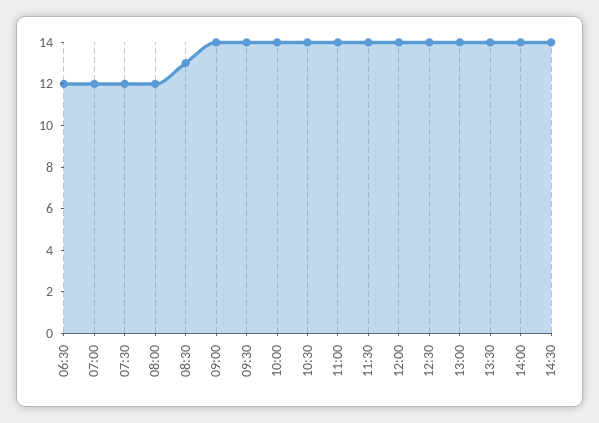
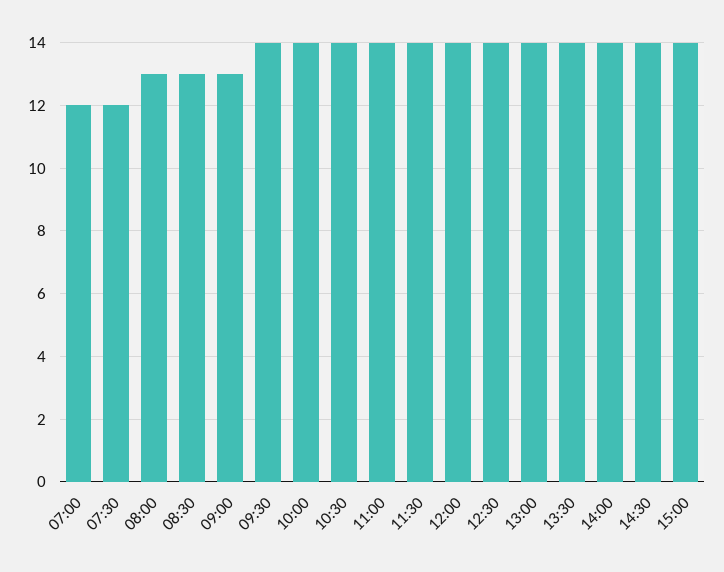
06:30: 12 -> none
08:00: 12 -> 13
09:00: 14 -> 13
15:00: none -> 14

